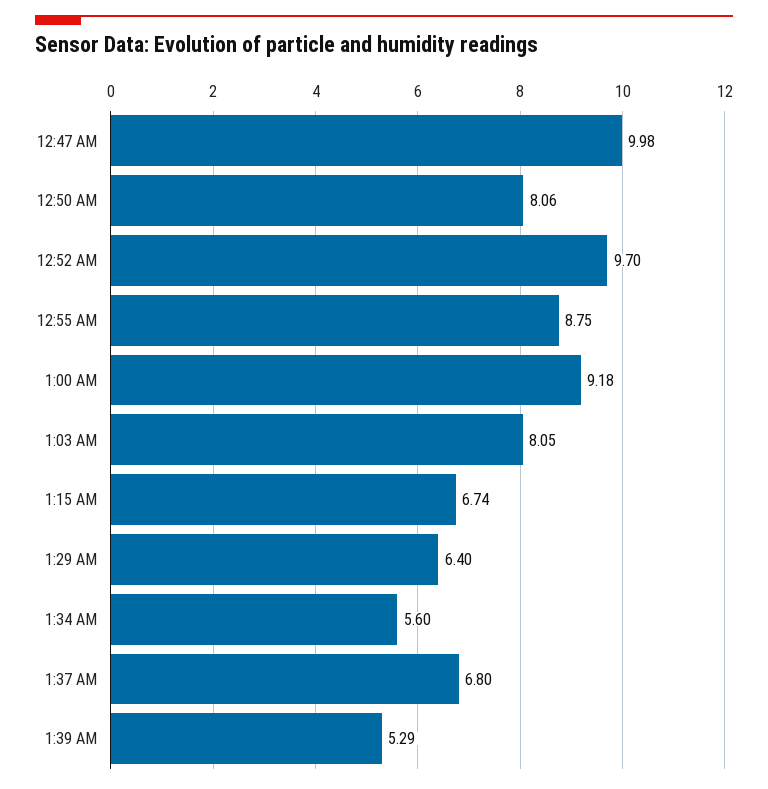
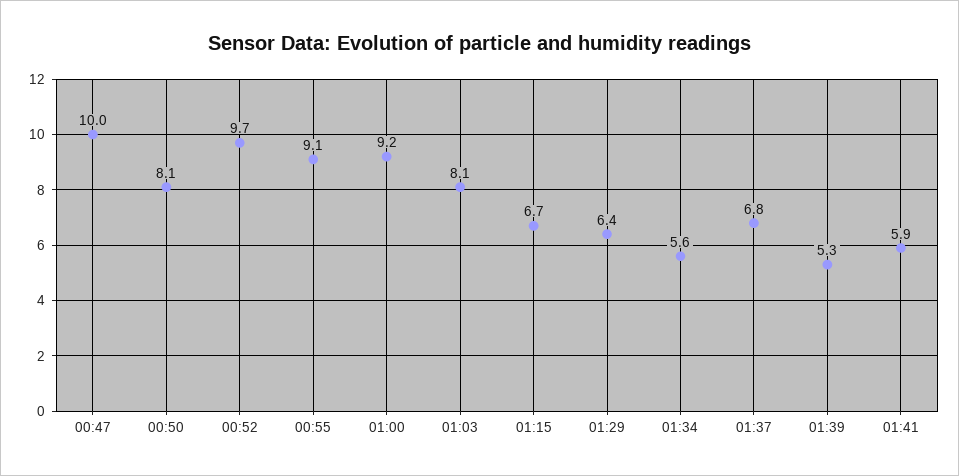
12:55 AM: 8.75 -> 9.1
01:41: none -> 5.9

